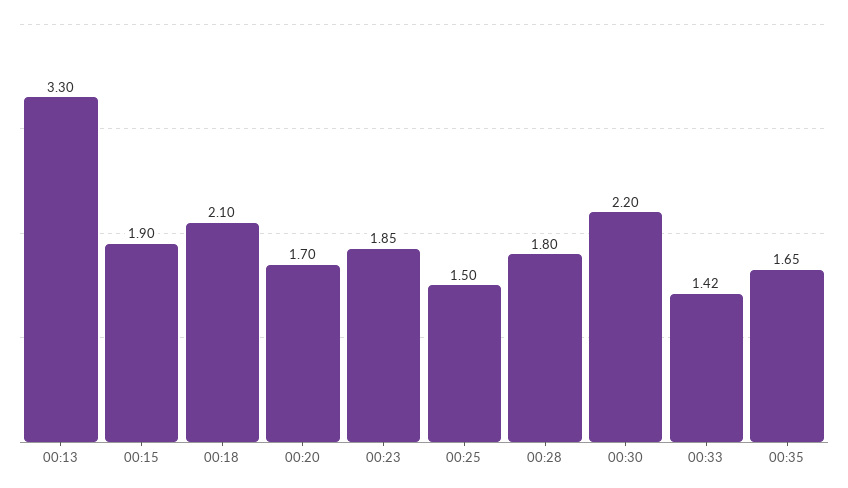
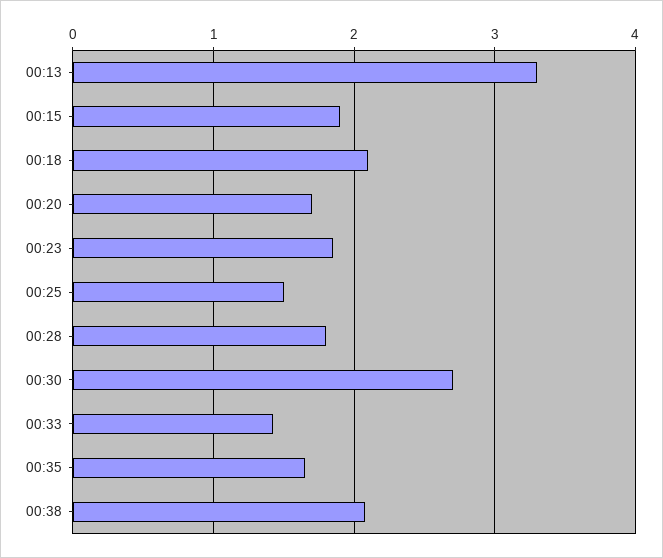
00:30: 2.2 -> 2.7
00:38: none -> 2.1

